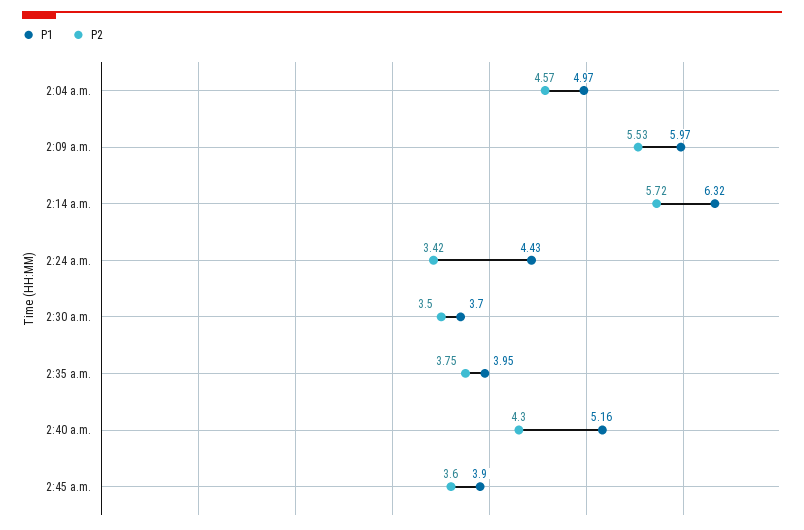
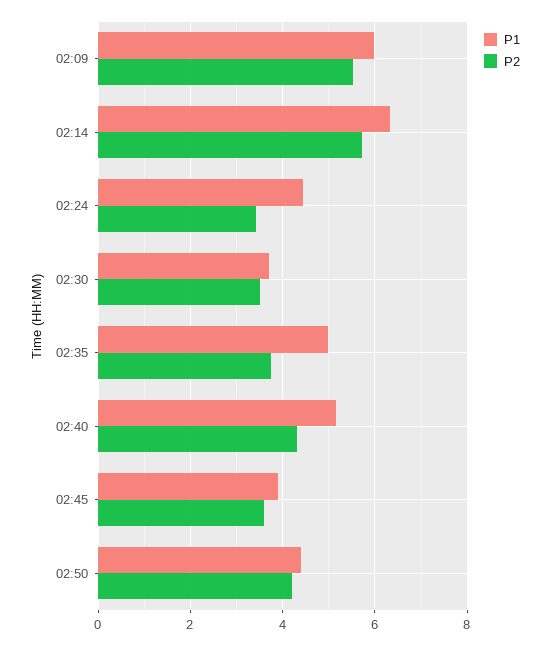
P1, 2:04 a.m.: 4.97 -> none
P2, 2:04 a.m.: 4.57 -> none
P1, 2:35 a.m.: 3.95 -> 5
P1, 02:50: none -> 4.4
P2, 02:50: none -> 4.2

